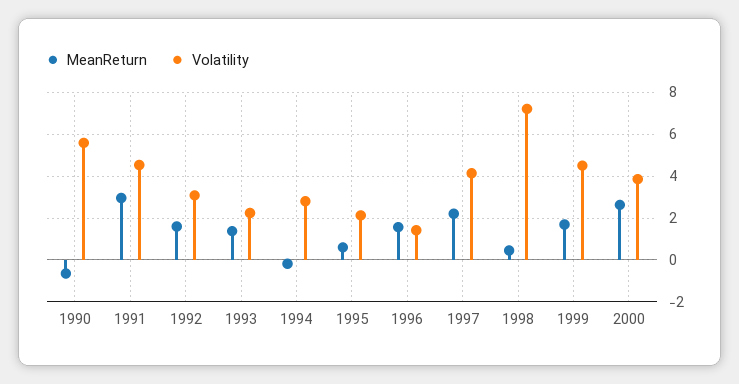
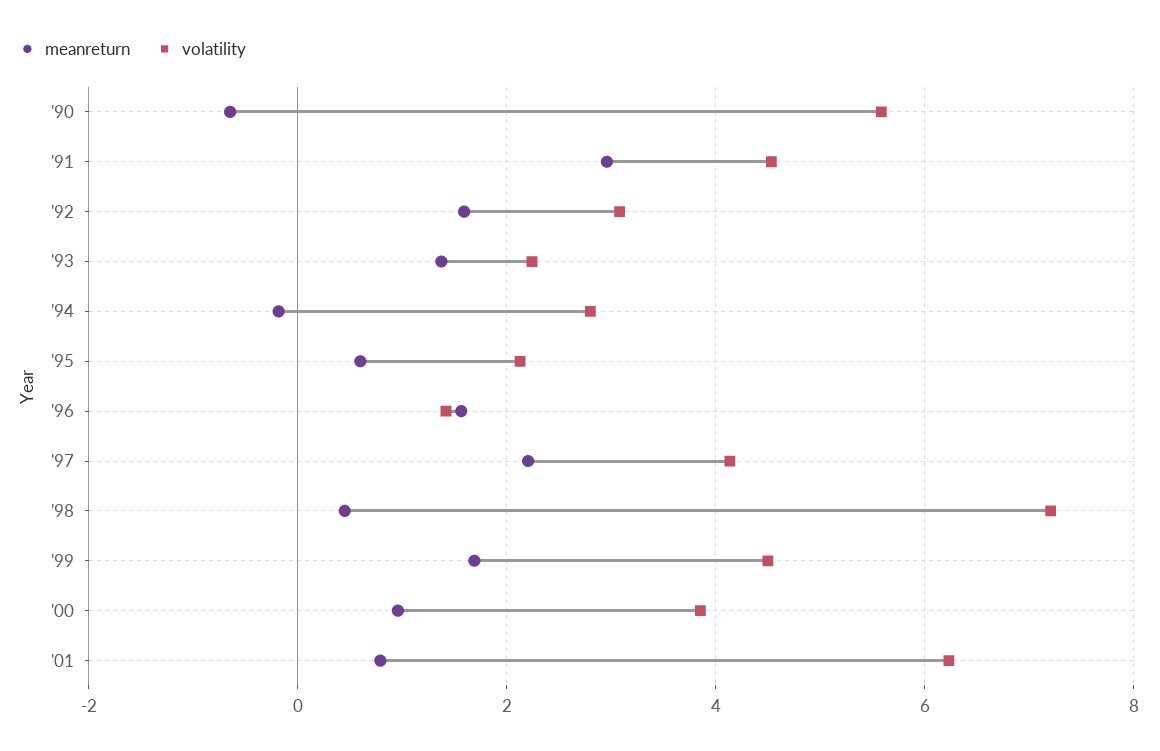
MeanReturn, 2000: 2.5 -> 1
MeanReturn, '01: none -> 0.8
Volatility, '01: none -> 6.2

